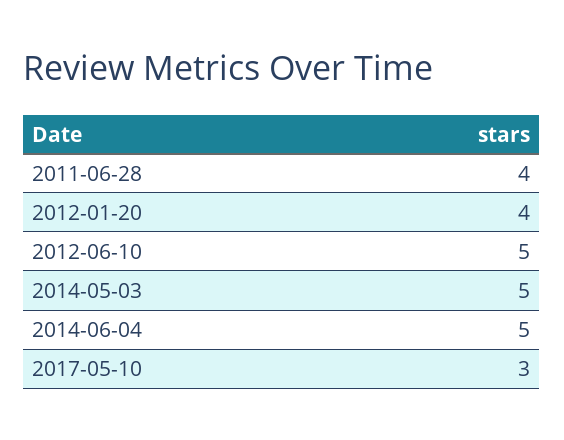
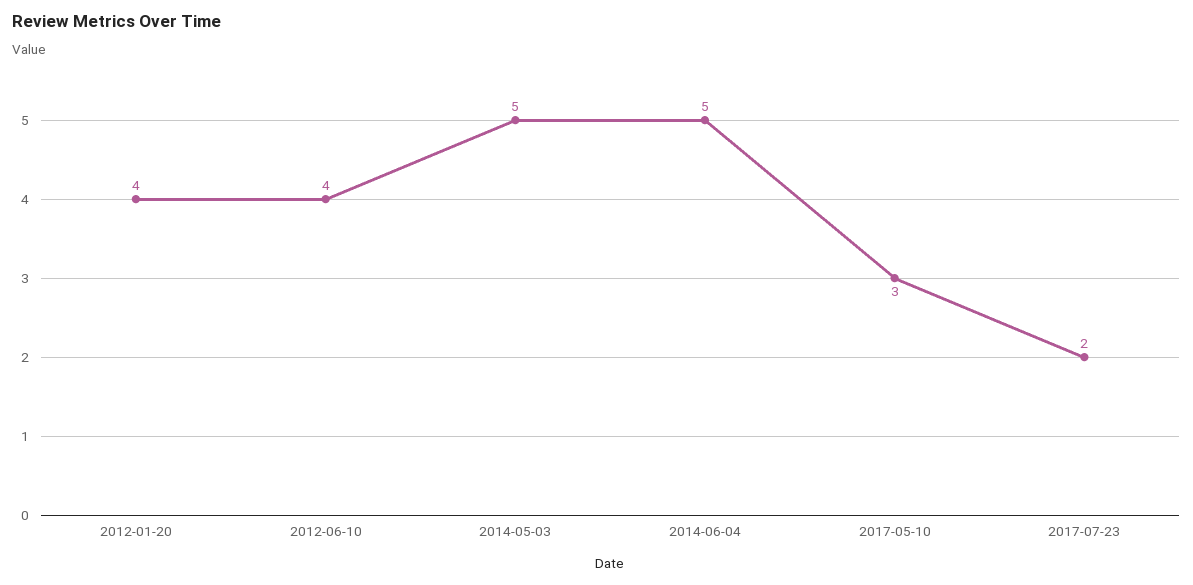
2011-06-28: 4 -> none
2012-06-10: 5 -> 4
2017-07-23: none -> 2

